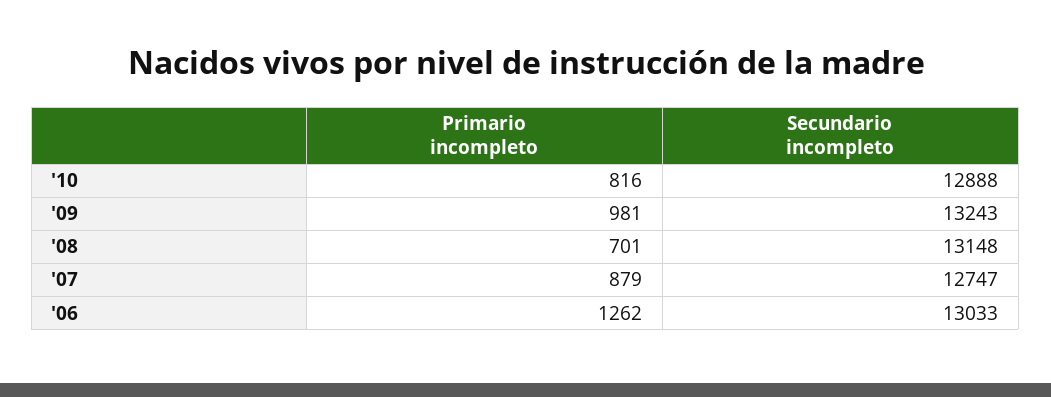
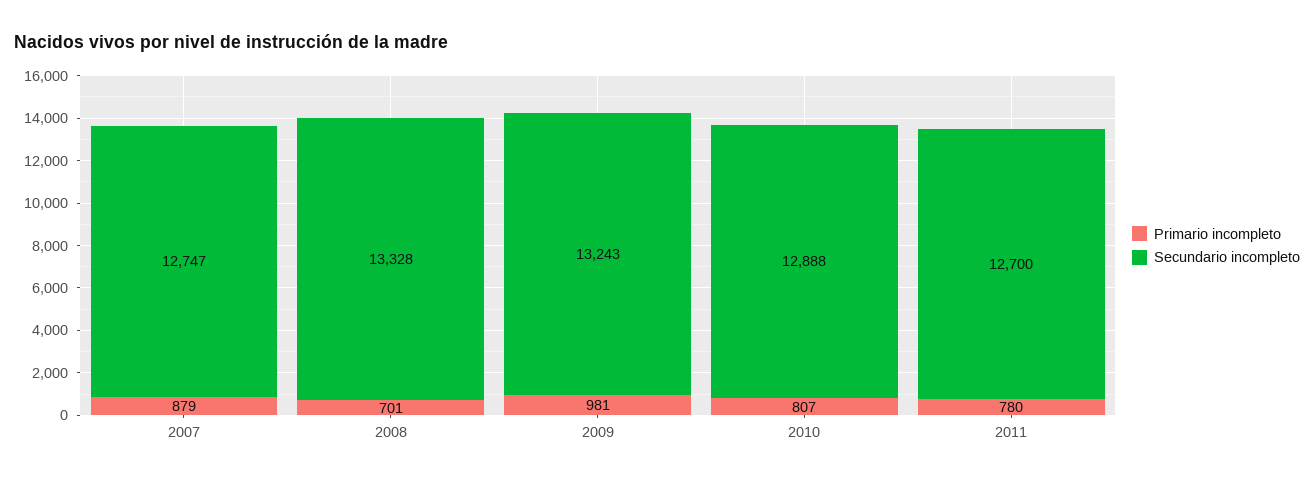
Primario incompleto, '10: 816 -> 807
Secundario incompleto, '08: 13148 -> 13328
Primario incompleto, '06: 1262 -> none
Secundario incompleto, '06: 13033 -> none
Primario incompleto, 2011: none -> 780
Secundario incompleto, 2011: none -> 12700

